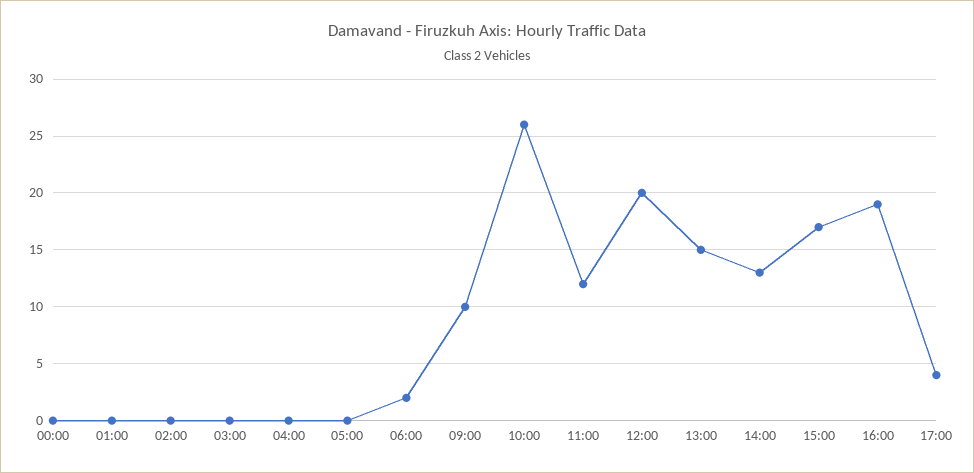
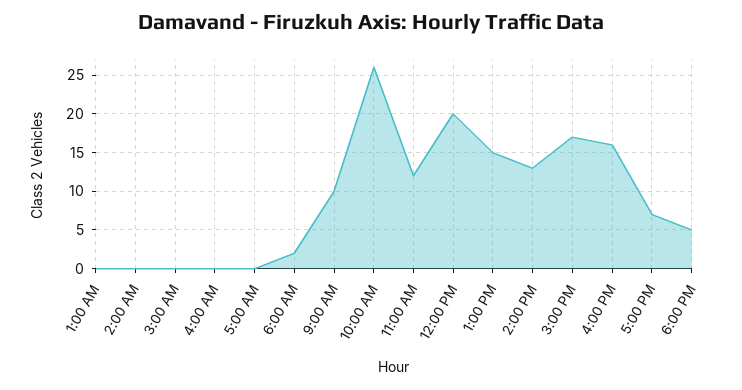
00:00: 0 -> none
16:00: 19 -> 16
17:00: 4 -> 7
6:00 PM: none -> 5

